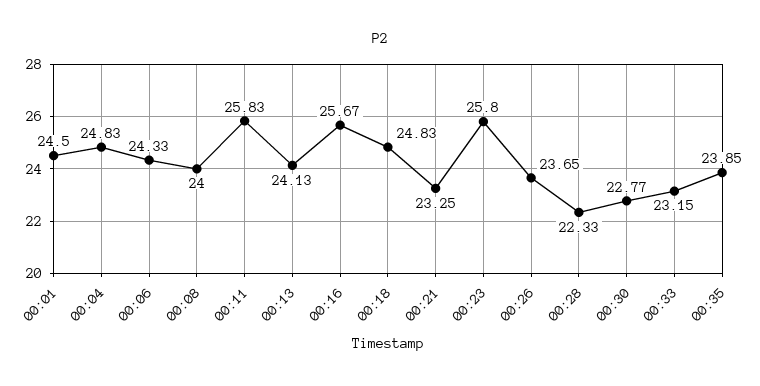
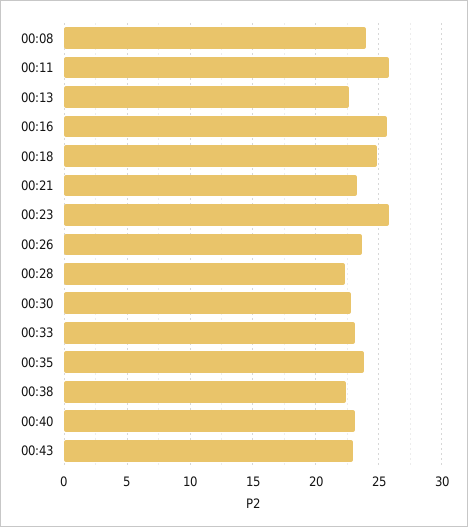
00:01: 24.5 -> none
00:04: 24.83 -> none
00:06: 24.33 -> none
00:13: 24.13 -> 22.5
00:38: none -> 22.5
00:40: none -> 23
00:43: none -> 23

